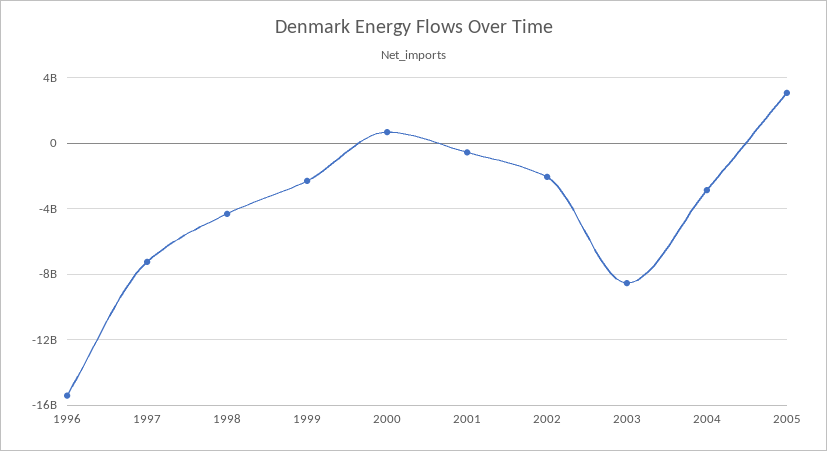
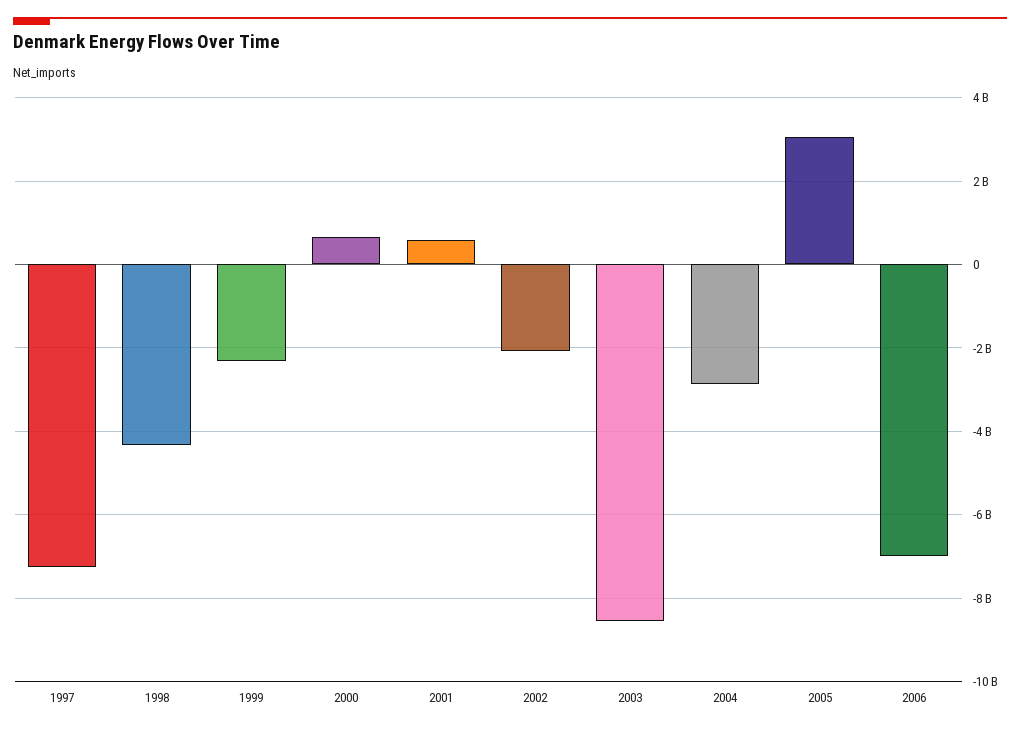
1996: -15500000000 -> none
2001: -500000000 -> 600000000
2006: none -> -7000000000

